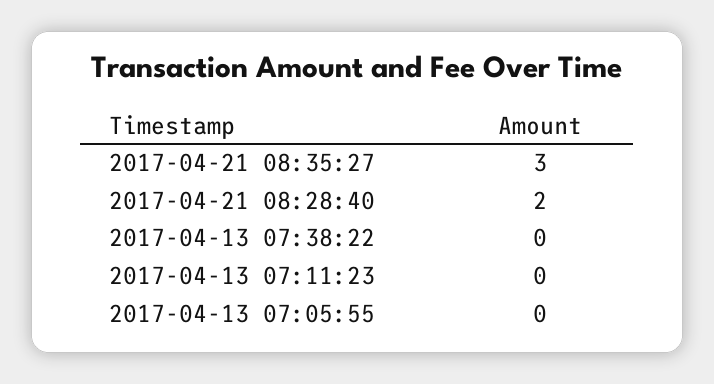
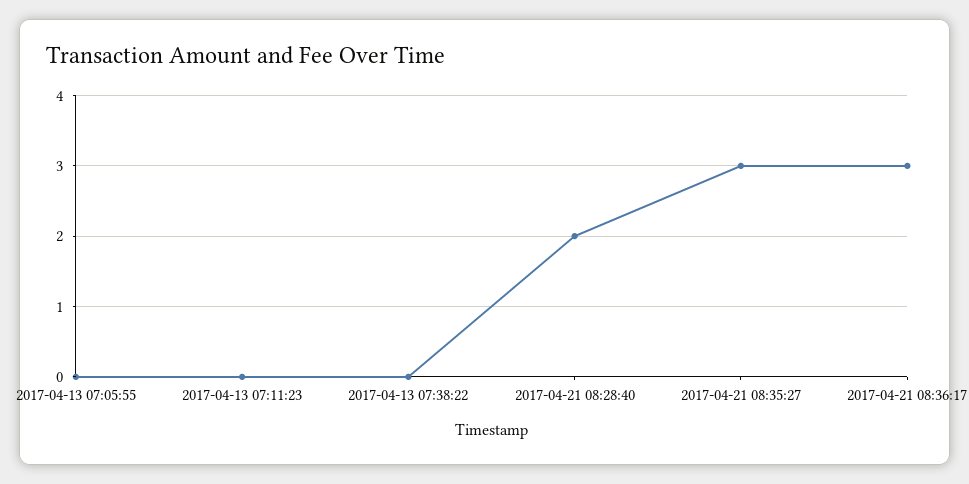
2017-04-21 08:36:17: none -> 3

